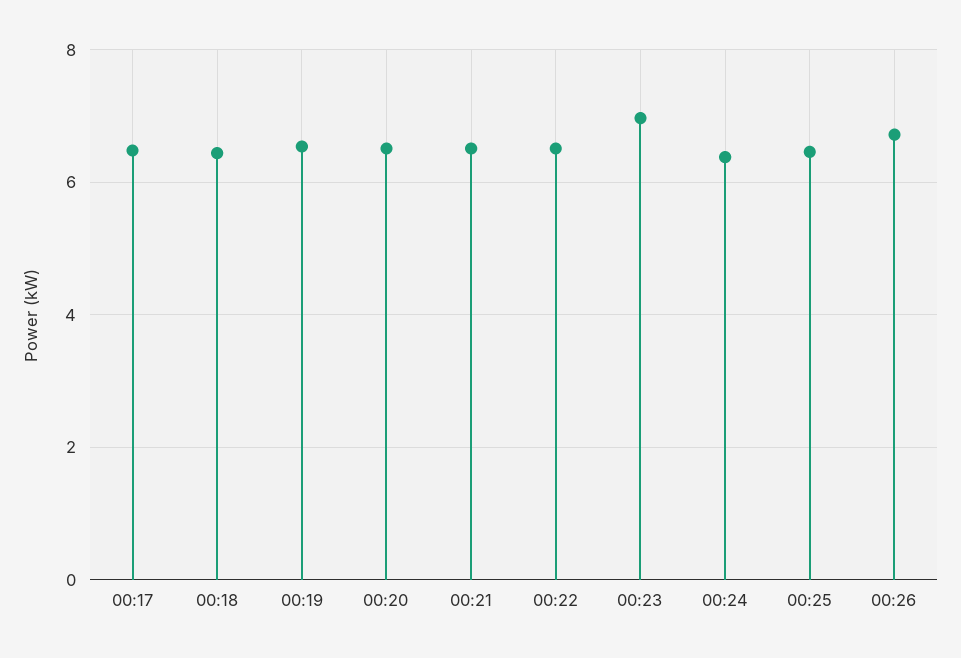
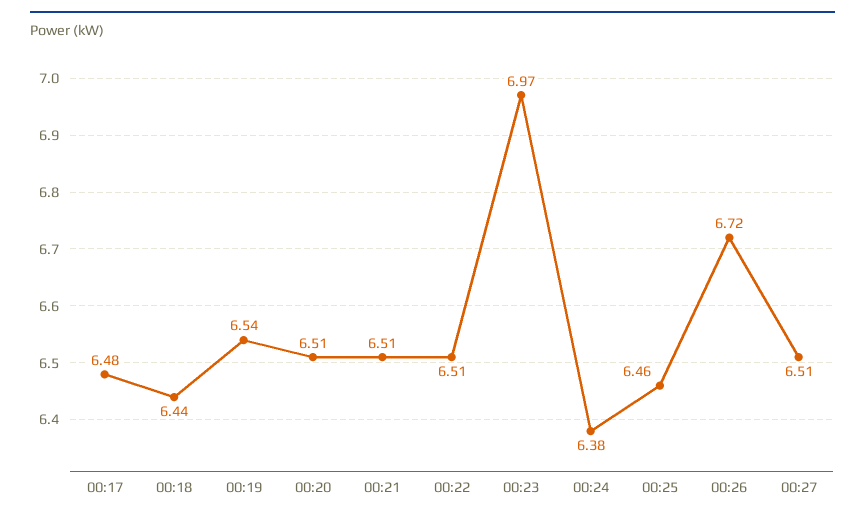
00:27: none -> 6.51

